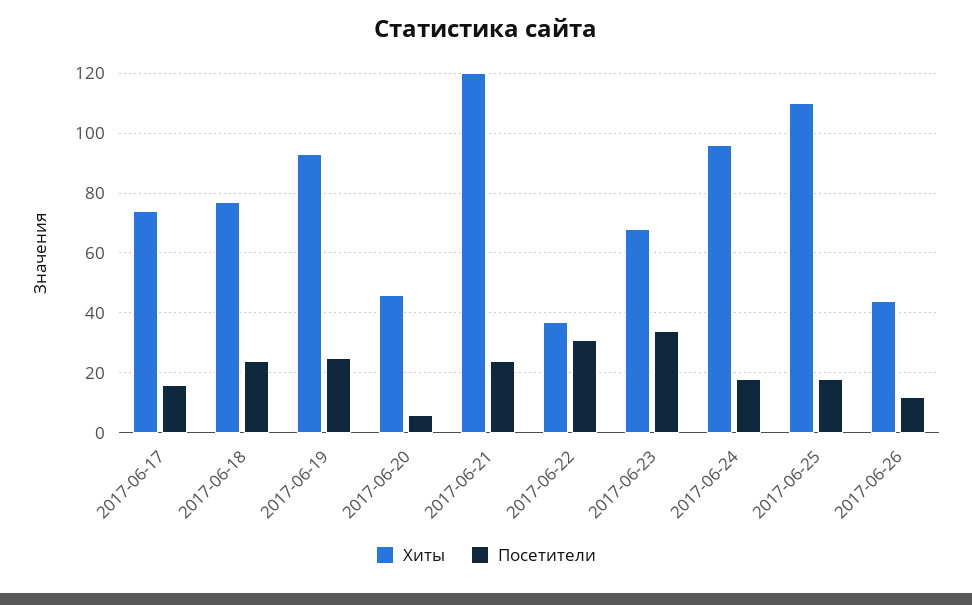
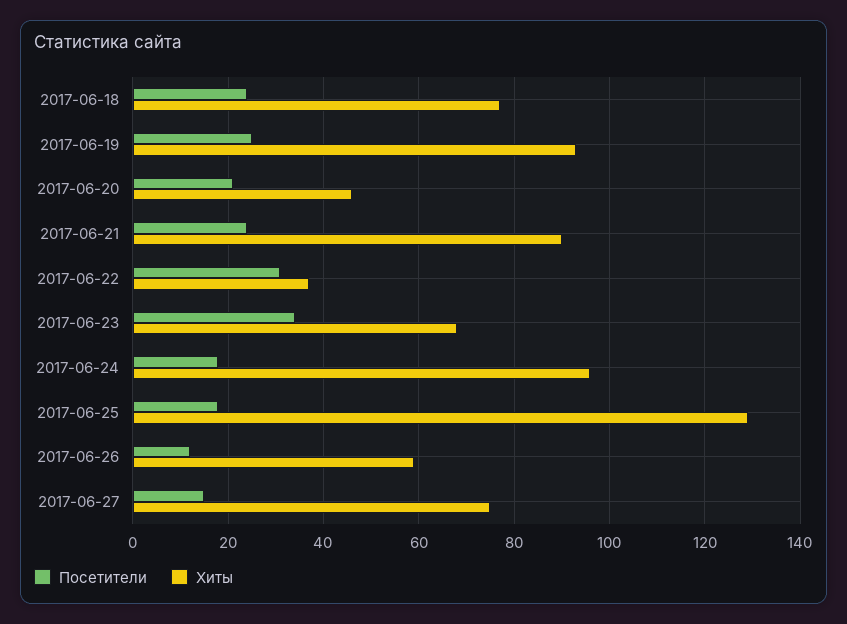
Хиты, 2017-06-17: 75 -> none
Посетители, 2017-06-17: 15 -> none
Посетители, 2017-06-20: 5 -> 20
Хиты, 2017-06-21: 120 -> 90
Хиты, 2017-06-25: 110 -> 130
Хиты, 2017-06-26: 45 -> 60
Посетители, 2017-06-27: none -> 15
Хиты, 2017-06-27: none -> 75

